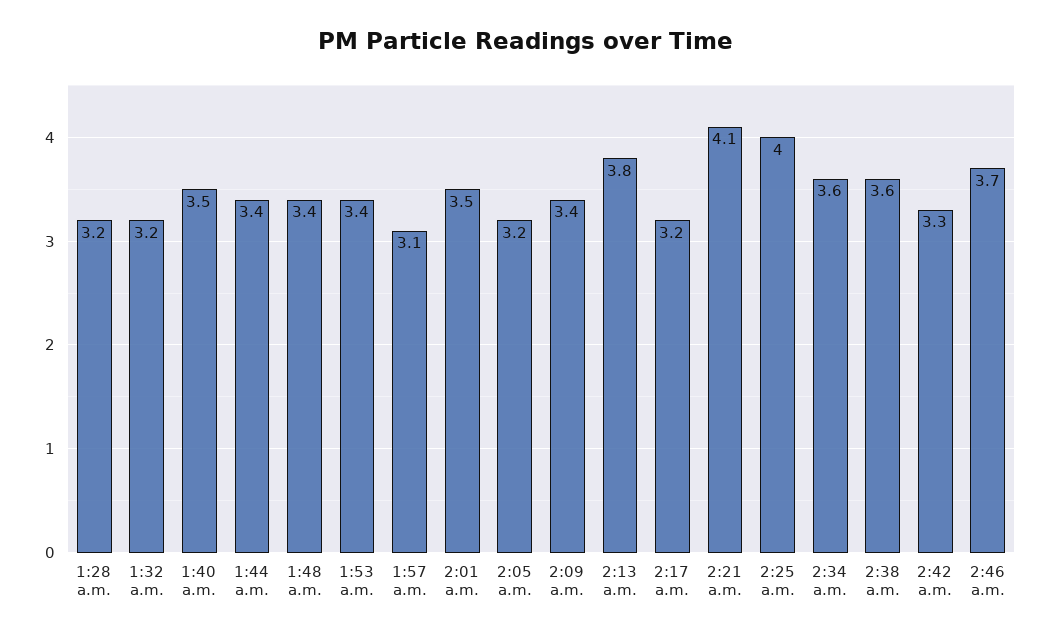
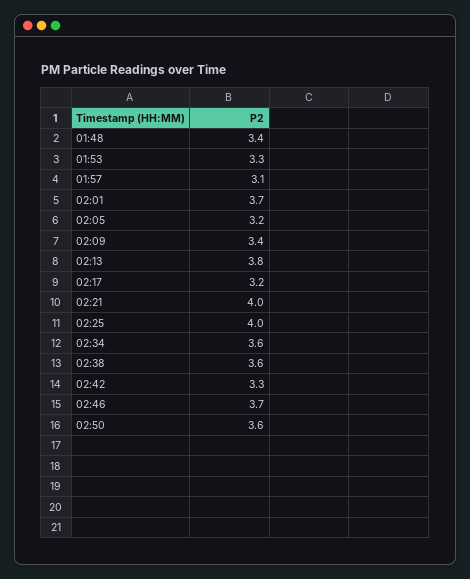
1:28 a.m.: 3.2 -> none
1:32 a.m.: 3.2 -> none
1:40 a.m.: 3.5 -> none
1:44 a.m.: 3.4 -> none
1:53 a.m.: 3.4 -> 3.3
2:01 a.m.: 3.5 -> 3.7
2:21 a.m.: 4.1 -> 4
02:50: none -> 3.6

